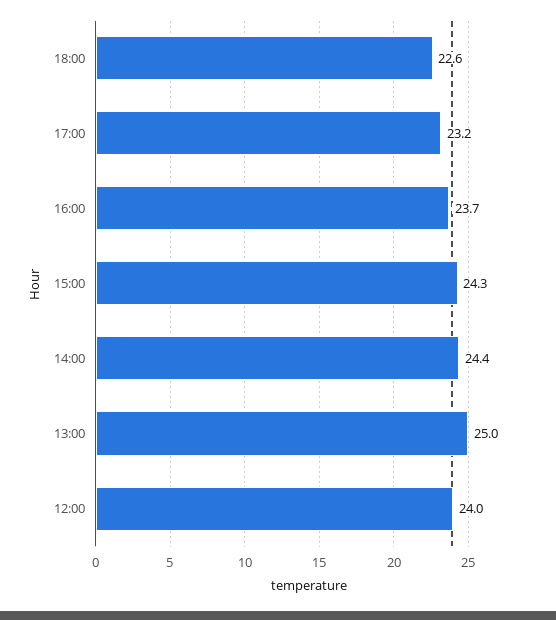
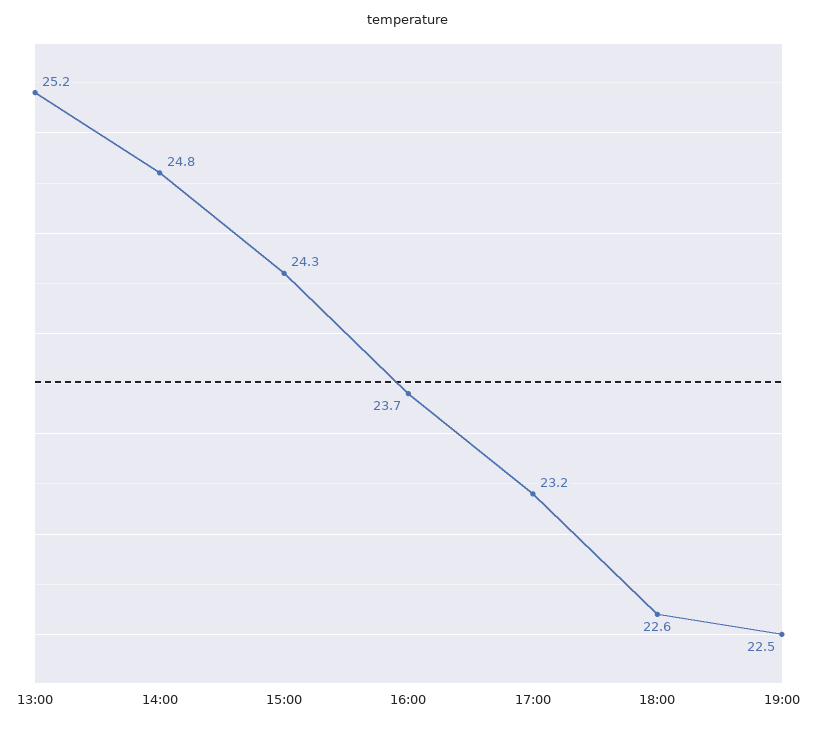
14:00: 24.4 -> 24.8
13:00: 25 -> 25.2
12:00: 24 -> none
19:00: none -> 22.5

